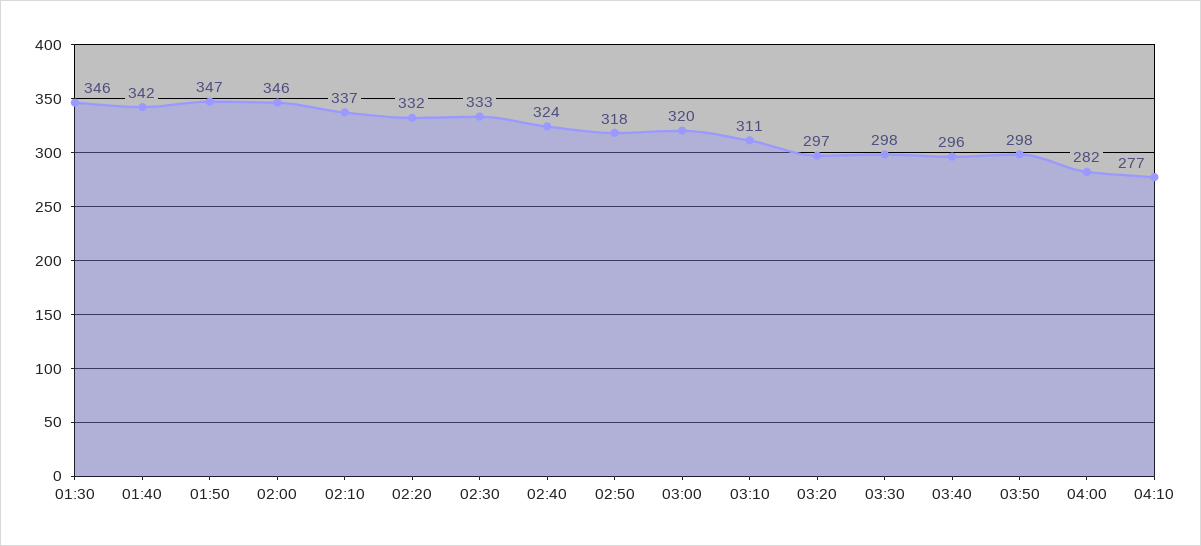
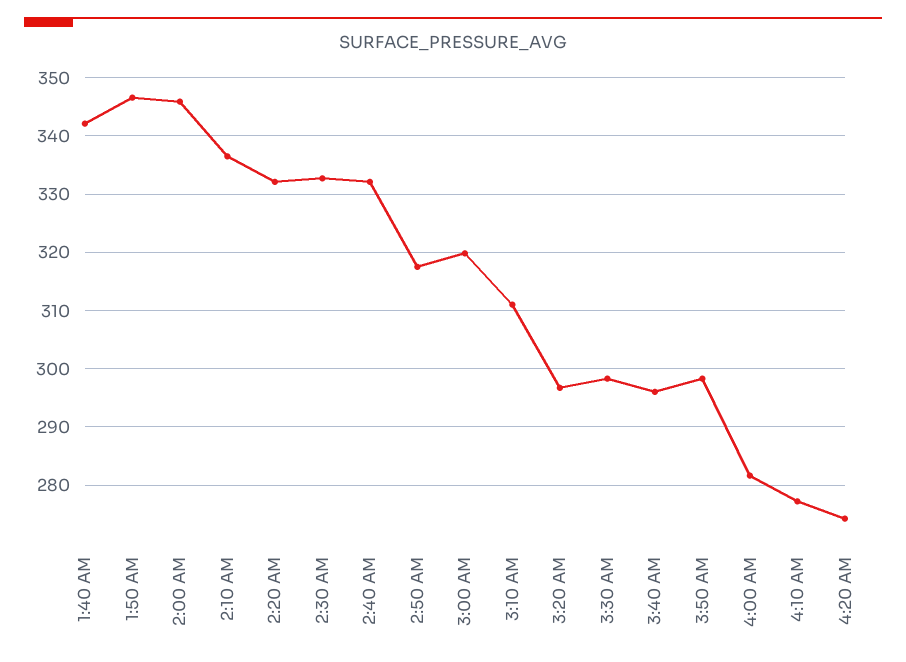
01:30: 346 -> none
02:40: 324 -> 332
4:20 AM: none -> 274

